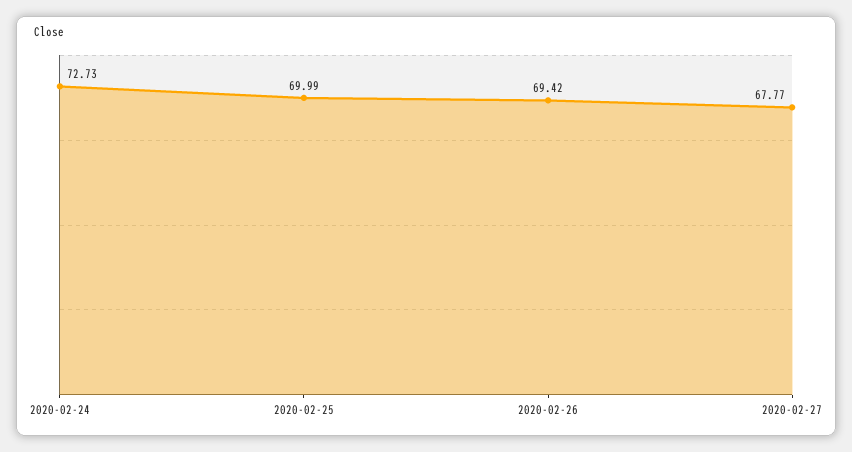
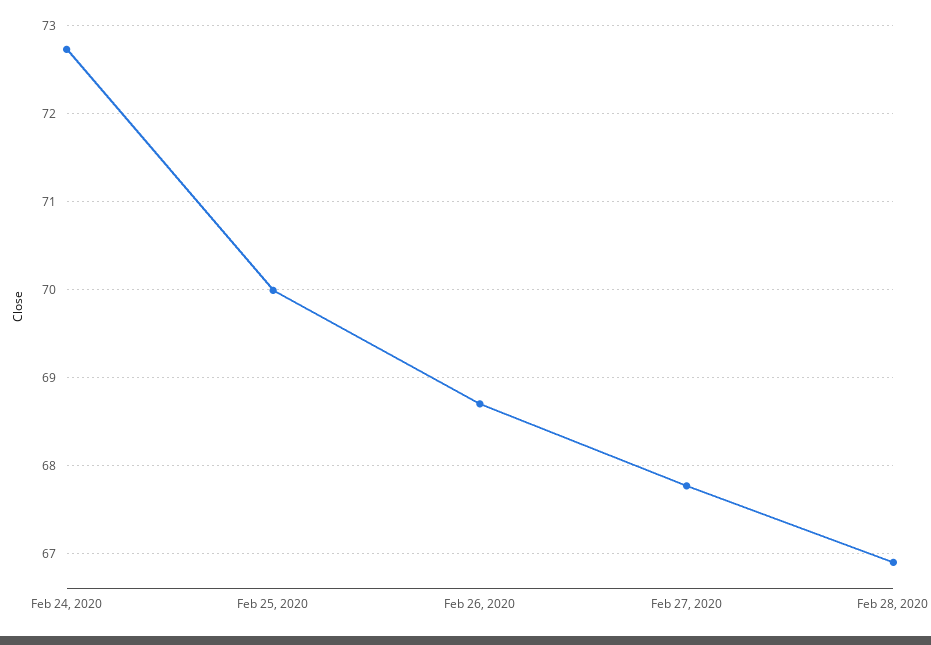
2020-02-26: 69.42 -> 68.7
Feb 28, 2020: none -> 66.9

